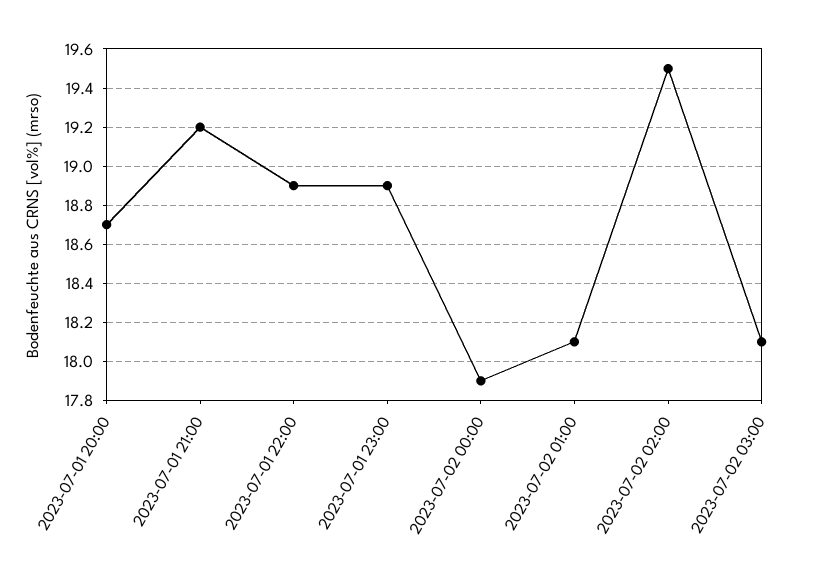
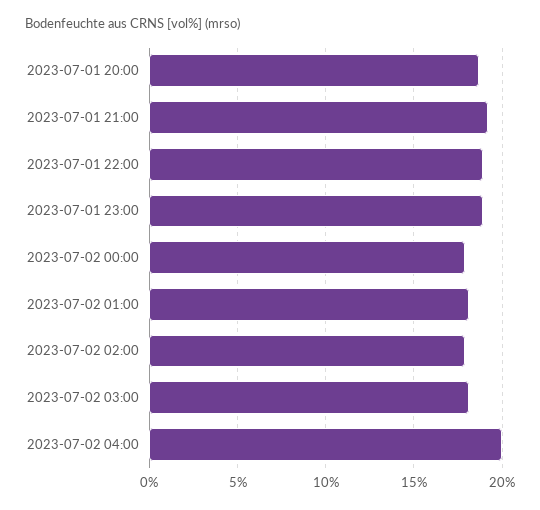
2023-07-02 02:00: 19.5 -> 18
2023-07-02 04:00: none -> 20

